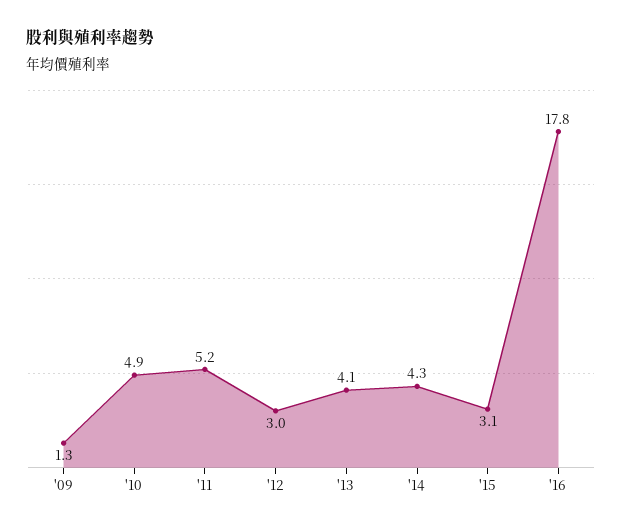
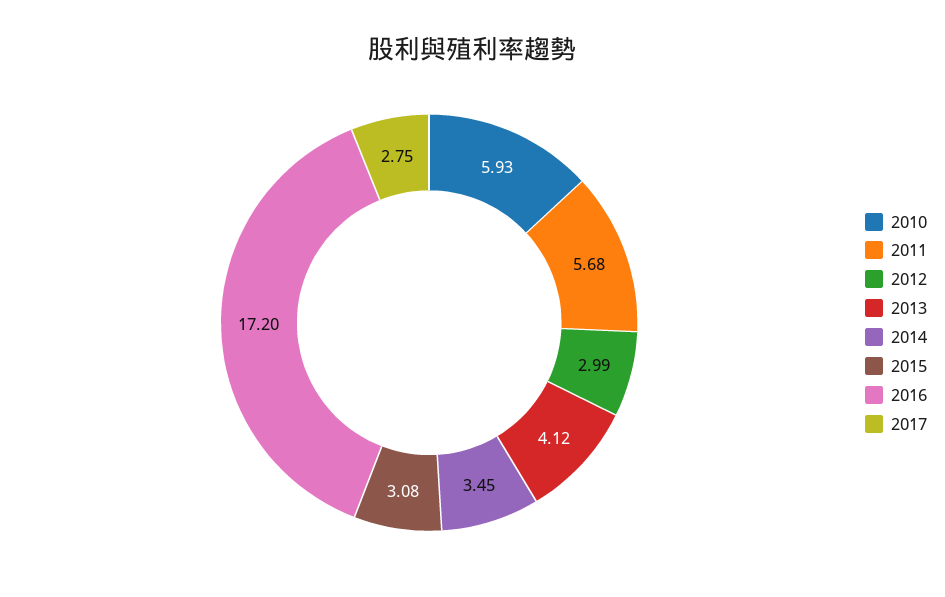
'09: 1.3 -> none
'10: 4.9 -> 5.93
'11: 5.2 -> 5.68
'14: 4.3 -> 3.45
'16: 17.8 -> 17.2
2017: none -> 2.75

